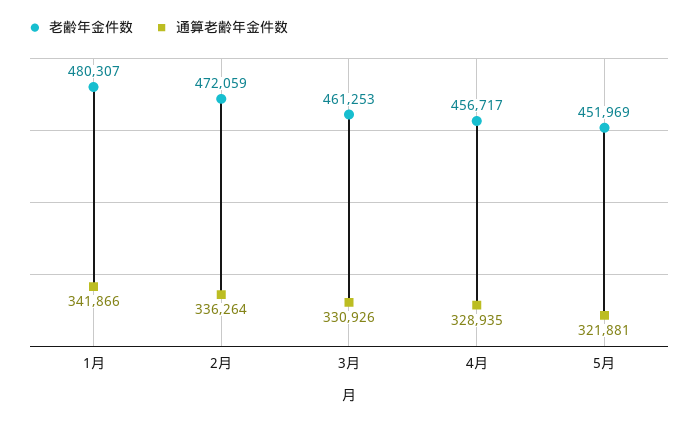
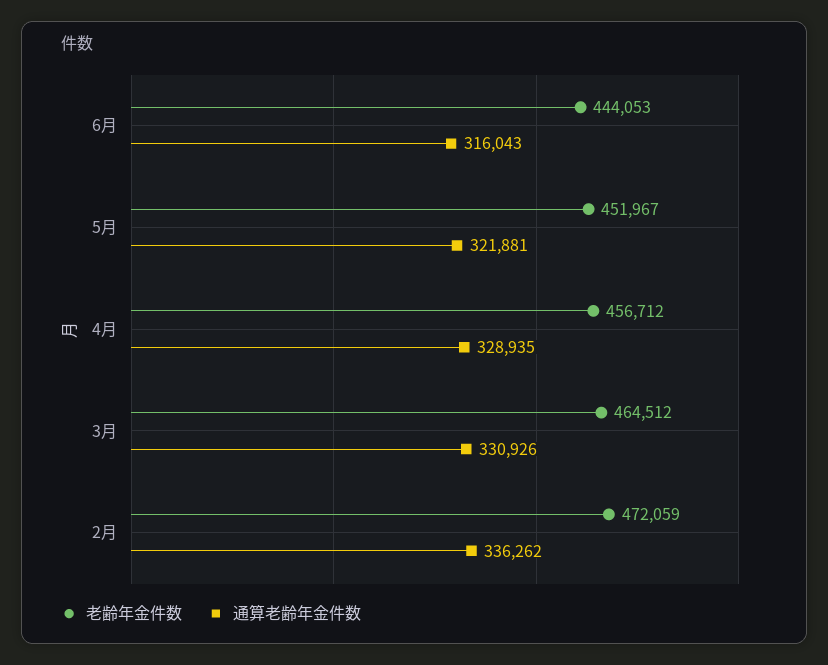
老齢年金件数, 1月: 480307 -> none
通算老齢年金件数, 1月: 341866 -> none
通算老齢年金件数, 2月: 336264 -> 336262
老齢年金件数, 3月: 461253 -> 464512
老齢年金件数, 4月: 456717 -> 456712
老齢年金件数, 5月: 451969 -> 451967
老齢年金件数, 6月: none -> 444053
通算老齢年金件数, 6月: none -> 316043

